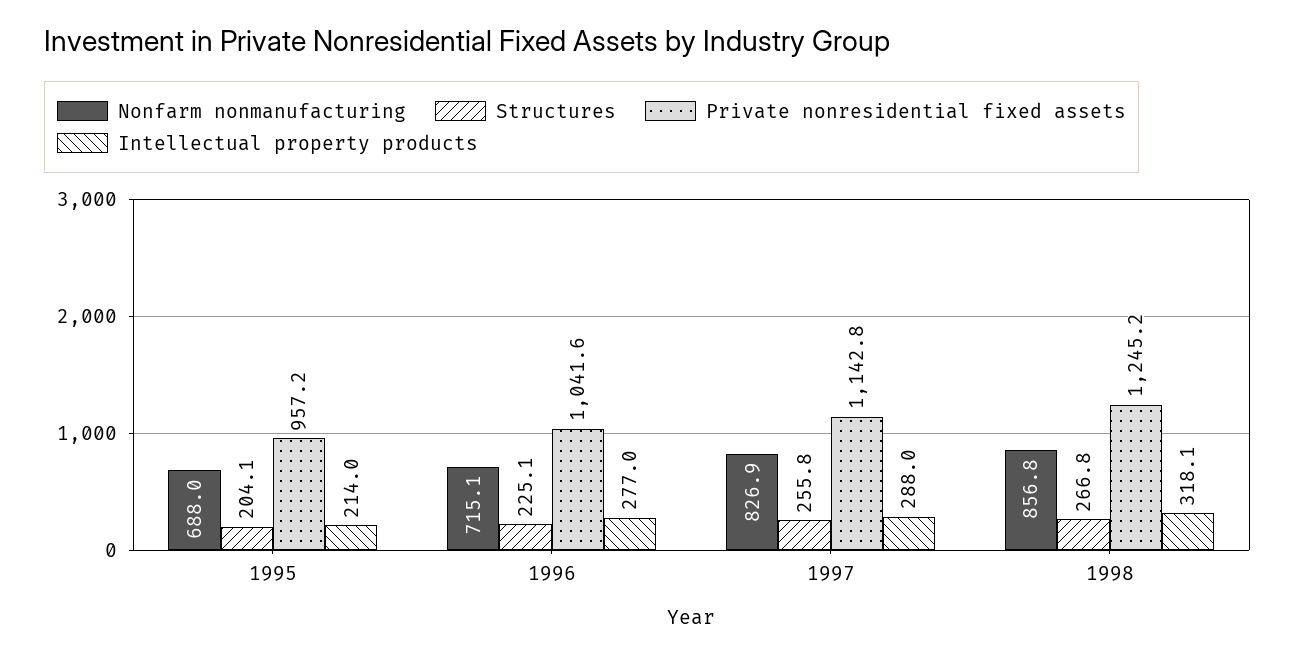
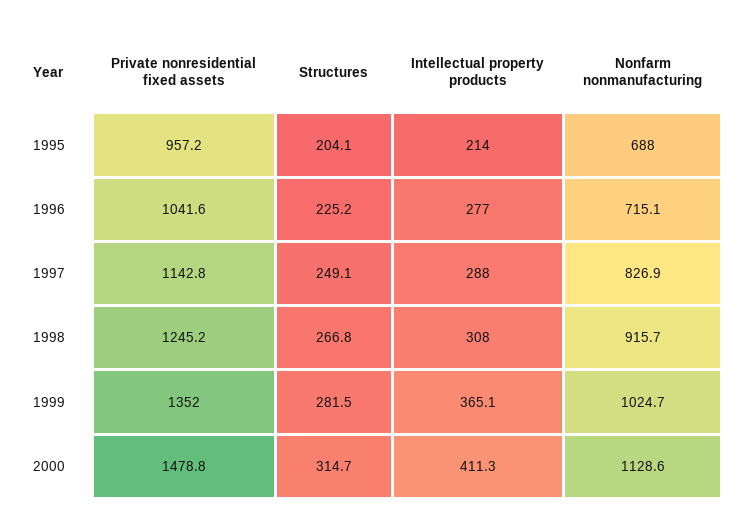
Structures, 1996: 225.1 -> 225.2
Structures, 1997: 255.8 -> 249.1
Nonfarm nonmanufacturing, 1998: 856.8 -> 915.7
Intellectual property products, 1998: 318.1 -> 308
Private nonresidential fixed assets, 1999: none -> 1352
Structures, 1999: none -> 281.5
Intellectual property products, 1999: none -> 365.1
Nonfarm nonmanufacturing, 1999: none -> 1024.7
Private nonresidential fixed assets, 2000: none -> 1478.8
Structures, 2000: none -> 314.7
Intellectual property products, 2000: none -> 411.3
Nonfarm nonmanufacturing, 2000: none -> 1128.6

